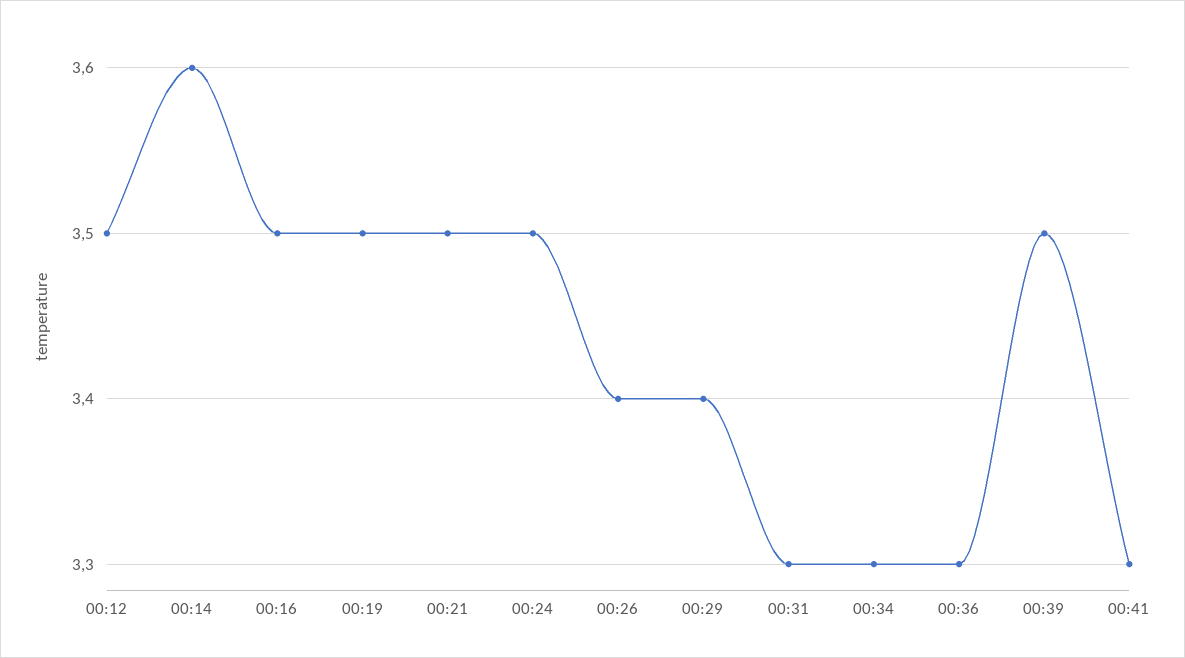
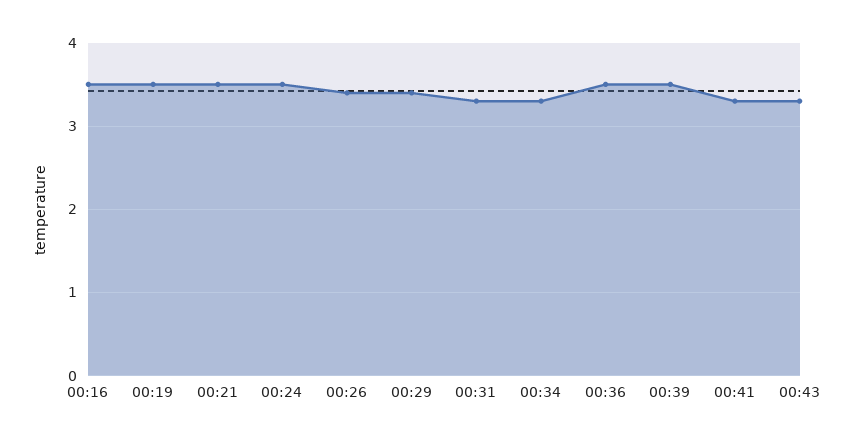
00:12: 3.5 -> none
00:14: 3.6 -> none
00:36: 3.3 -> 3.5
00:43: none -> 3.3

